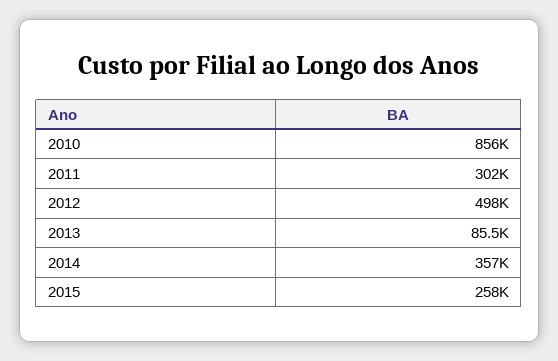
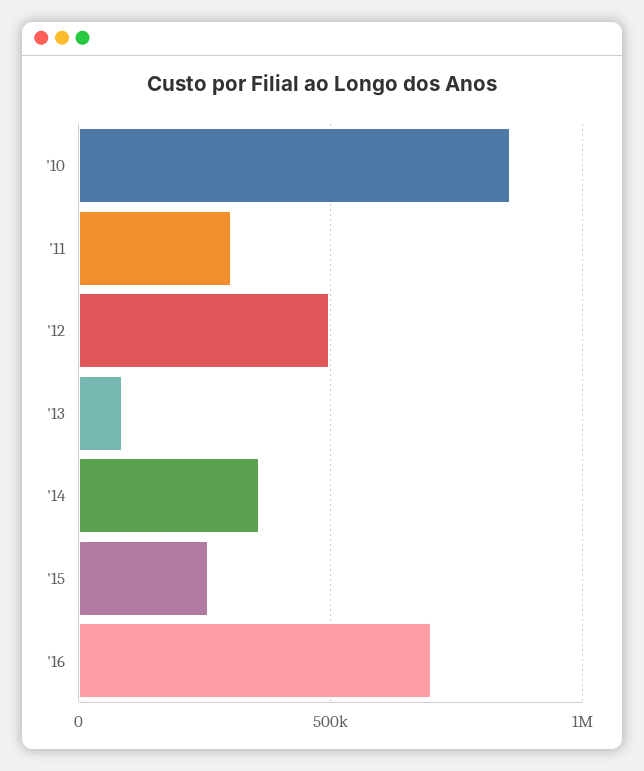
'16: none -> 700000

